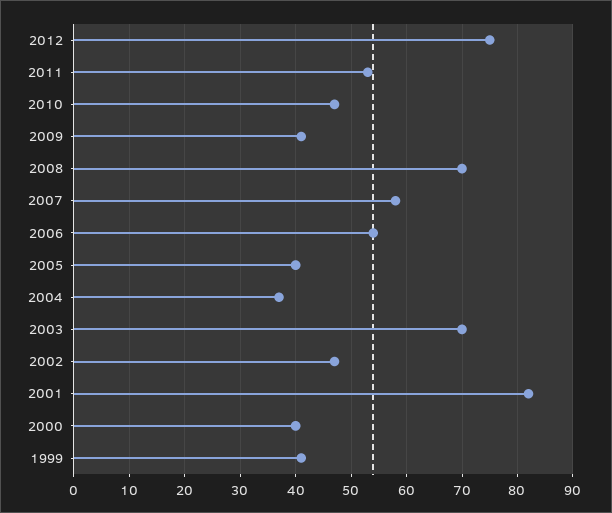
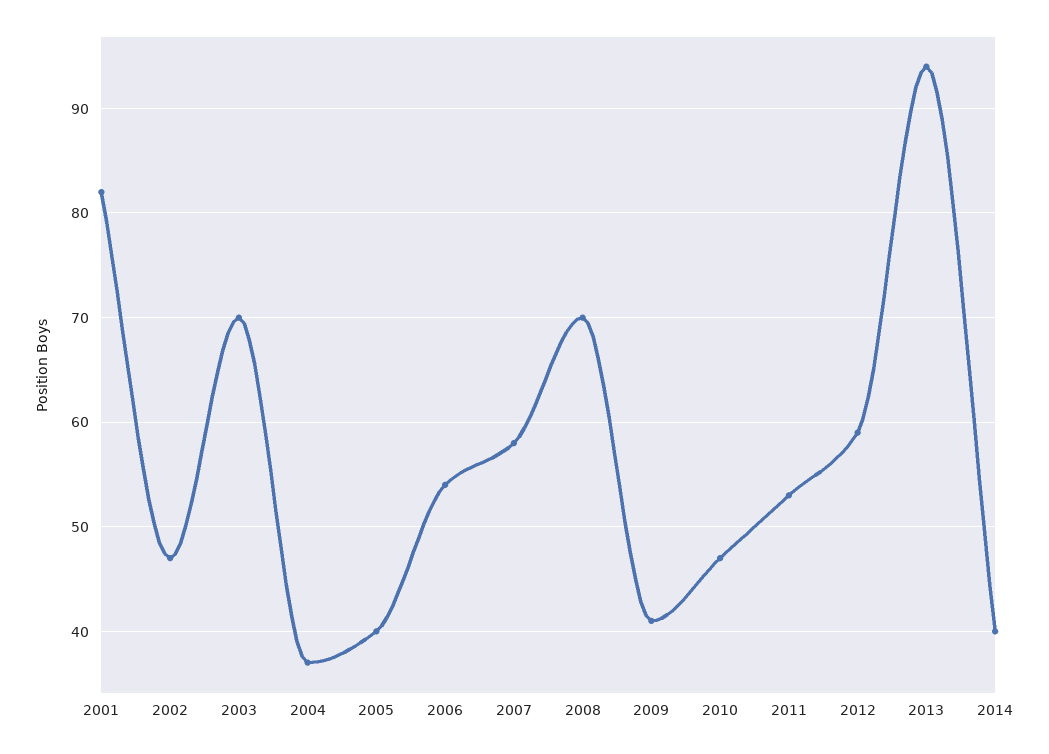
2012: 75 -> 59
2000: 40 -> none
1999: 40 -> none
2013: none -> 94
2014: none -> 40

